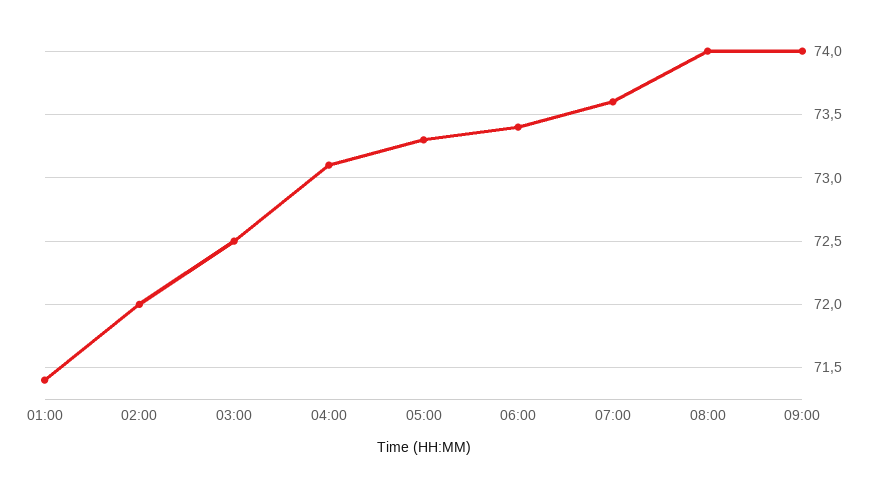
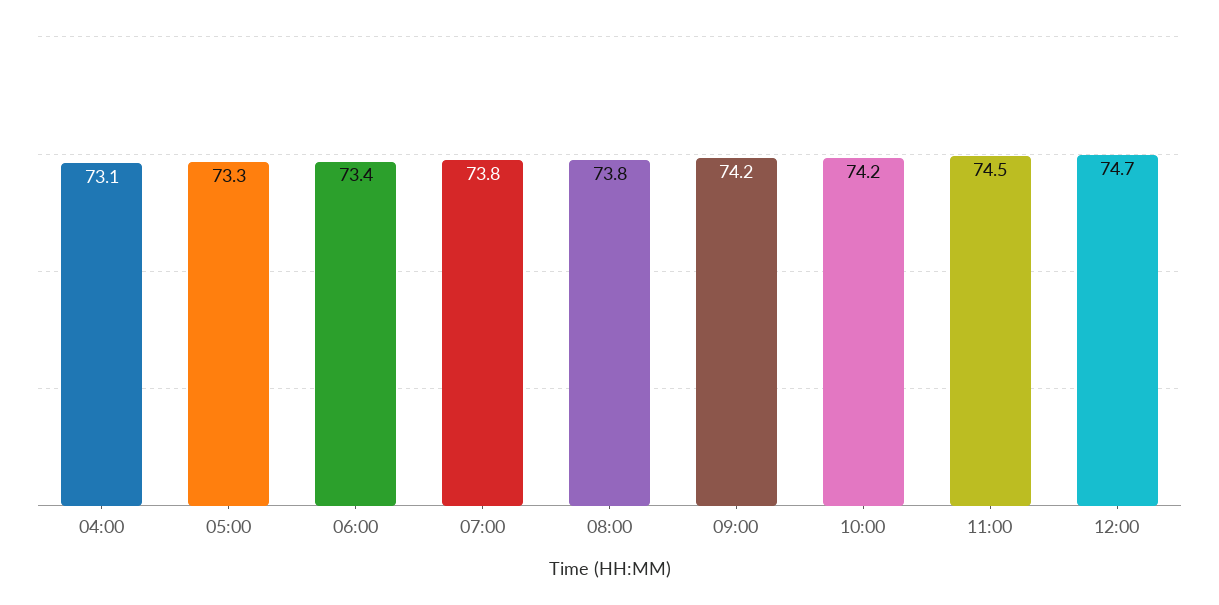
01:00: 71.4 -> none
02:00: 72 -> none
03:00: 72.5 -> none
07:00: 73.6 -> 73.8
08:00: 74 -> 73.8
09:00: 74 -> 74.2
10:00: none -> 74.2
11:00: none -> 74.5
12:00: none -> 74.7

